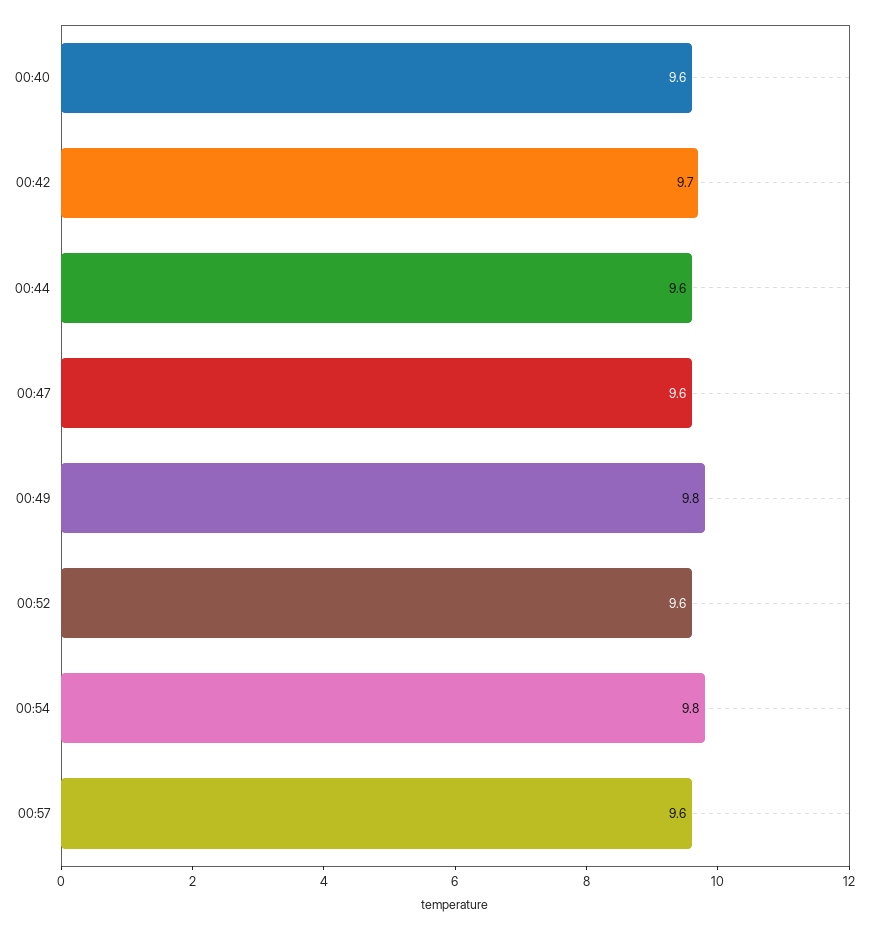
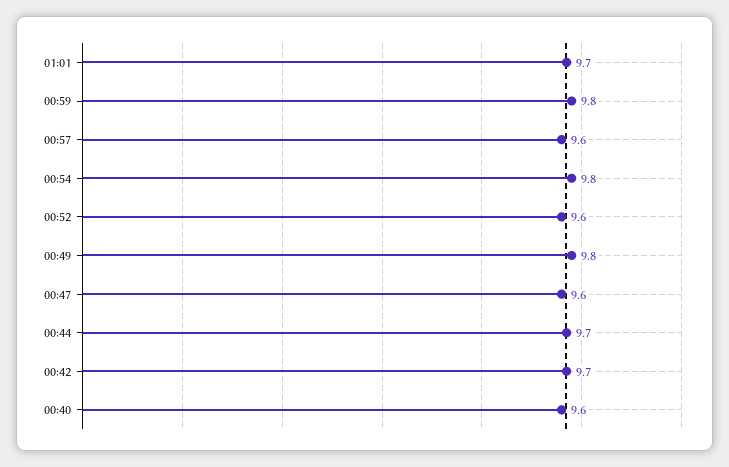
00:44: 9.6 -> 9.7
01:01: none -> 9.7
00:59: none -> 9.8

